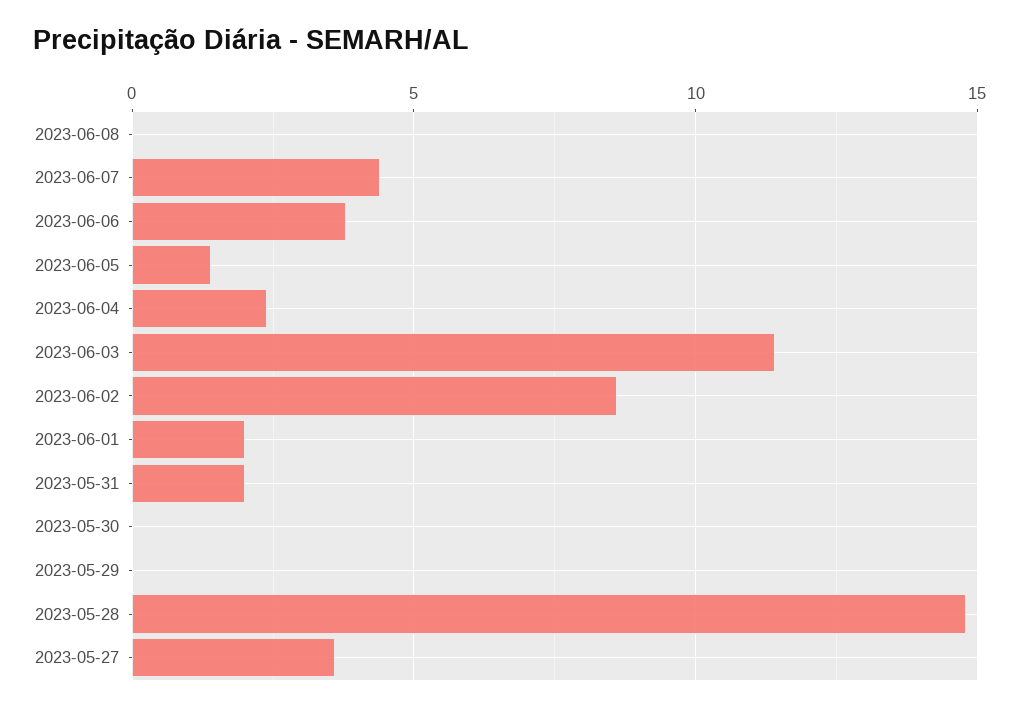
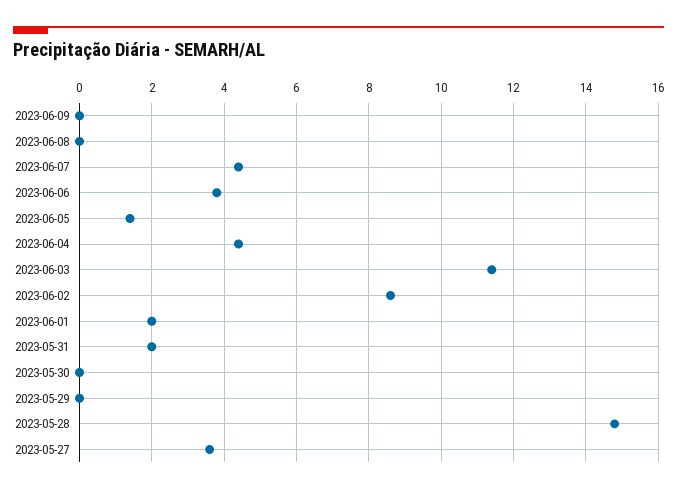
2023-06-04: 2.5 -> 4.5
2023-06-09: none -> 0

